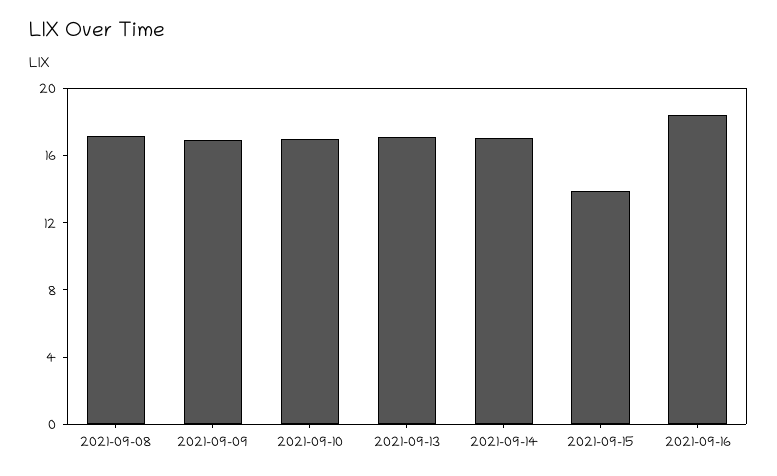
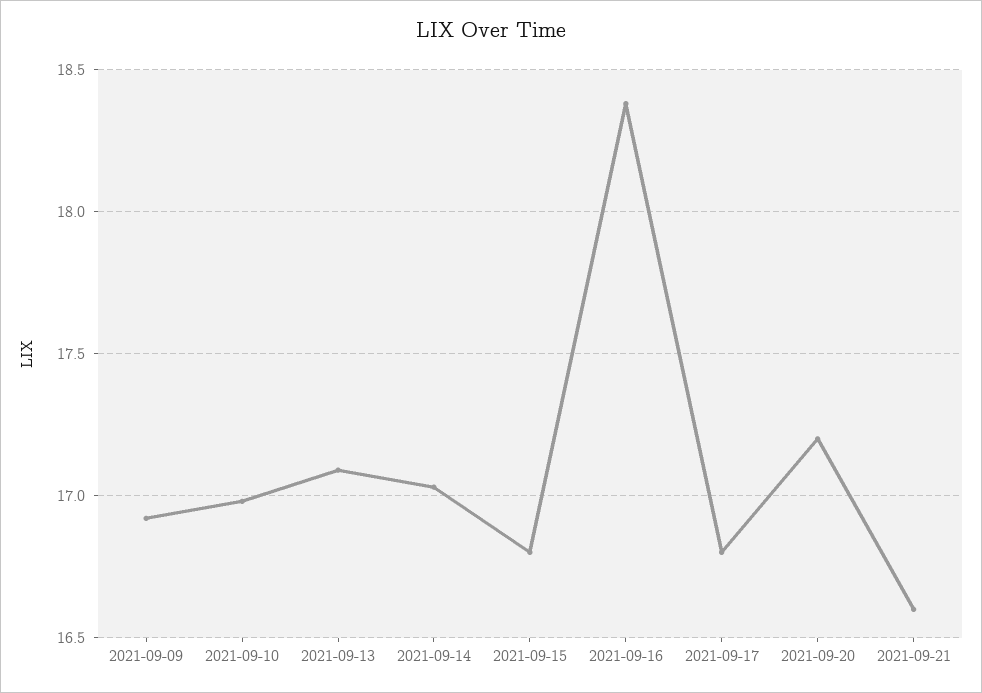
2021-09-08: 17 -> none
2021-09-15: 14 -> 16.8
2021-09-17: none -> 16.8
2021-09-20: none -> 17.2
2021-09-21: none -> 16.6

